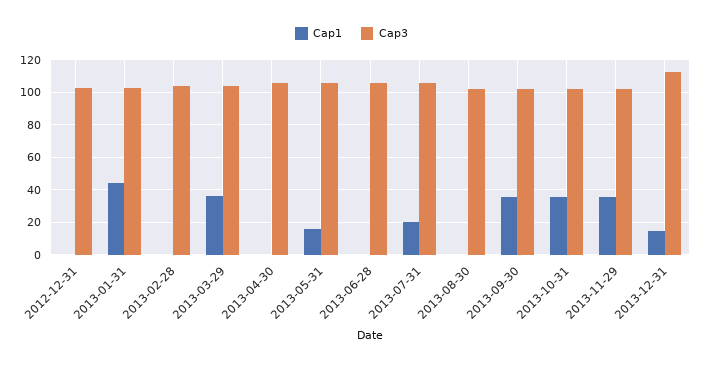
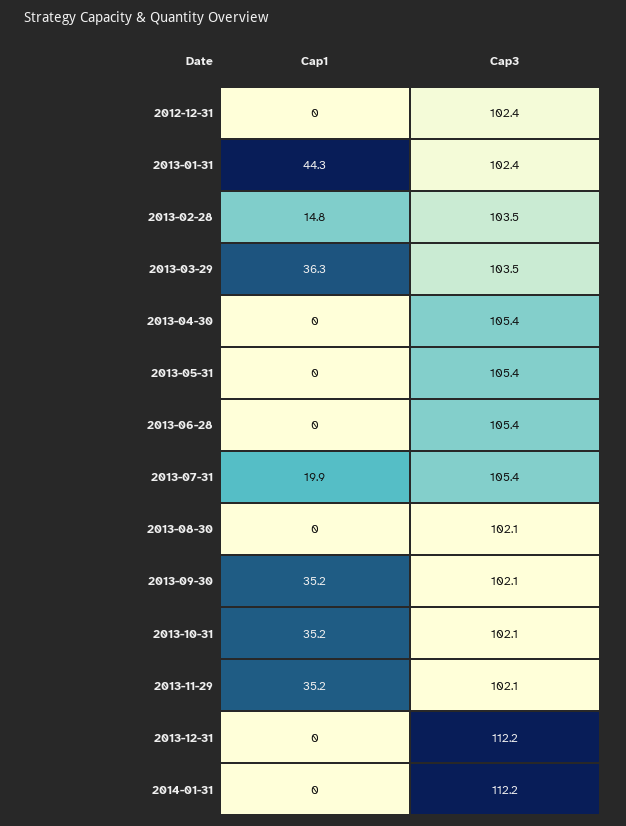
Cap1, 2013-02-28: 0 -> 14.8
Cap1, 2013-05-31: 15 -> 0
Cap1, 2013-12-31: 15 -> 0
Cap1, 2014-01-31: none -> 0
Cap3, 2014-01-31: none -> 112.2

